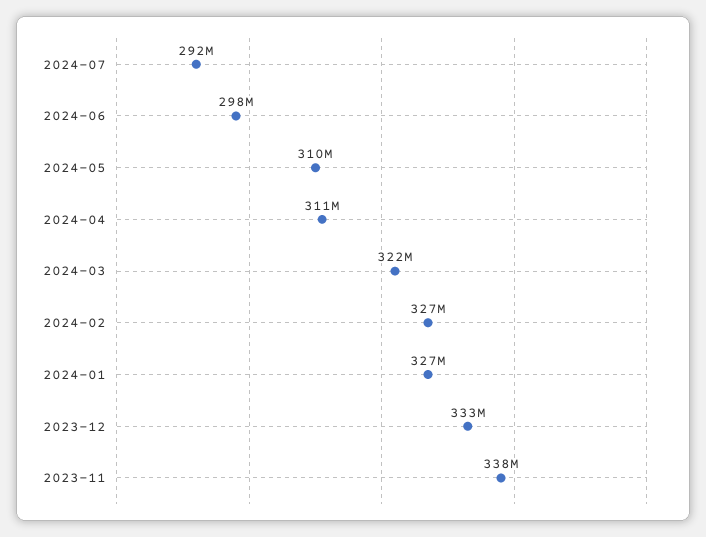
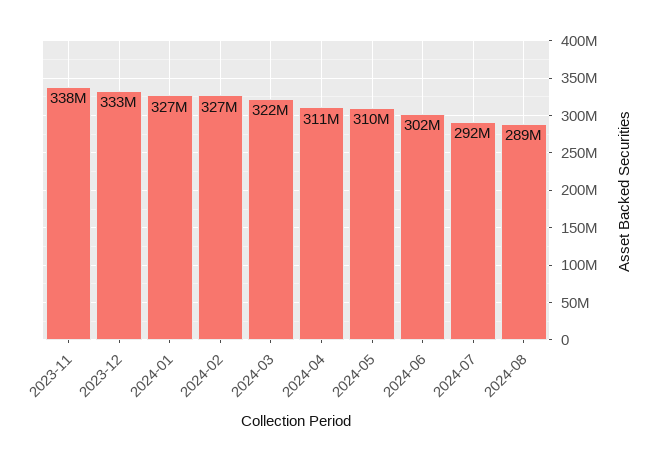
2024-06: 298000000 -> 302000000
2024-08: none -> 289000000

